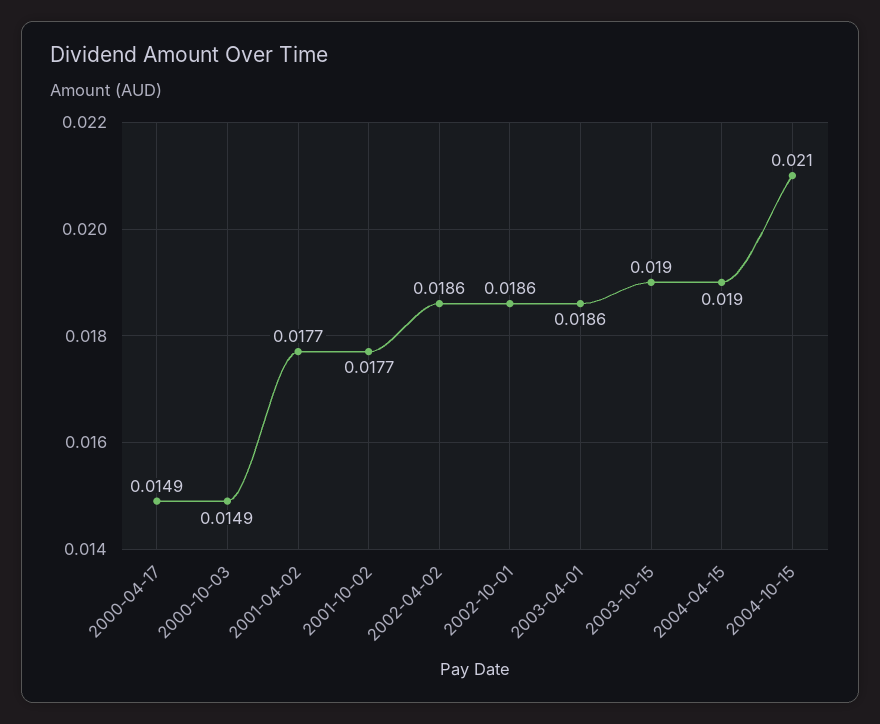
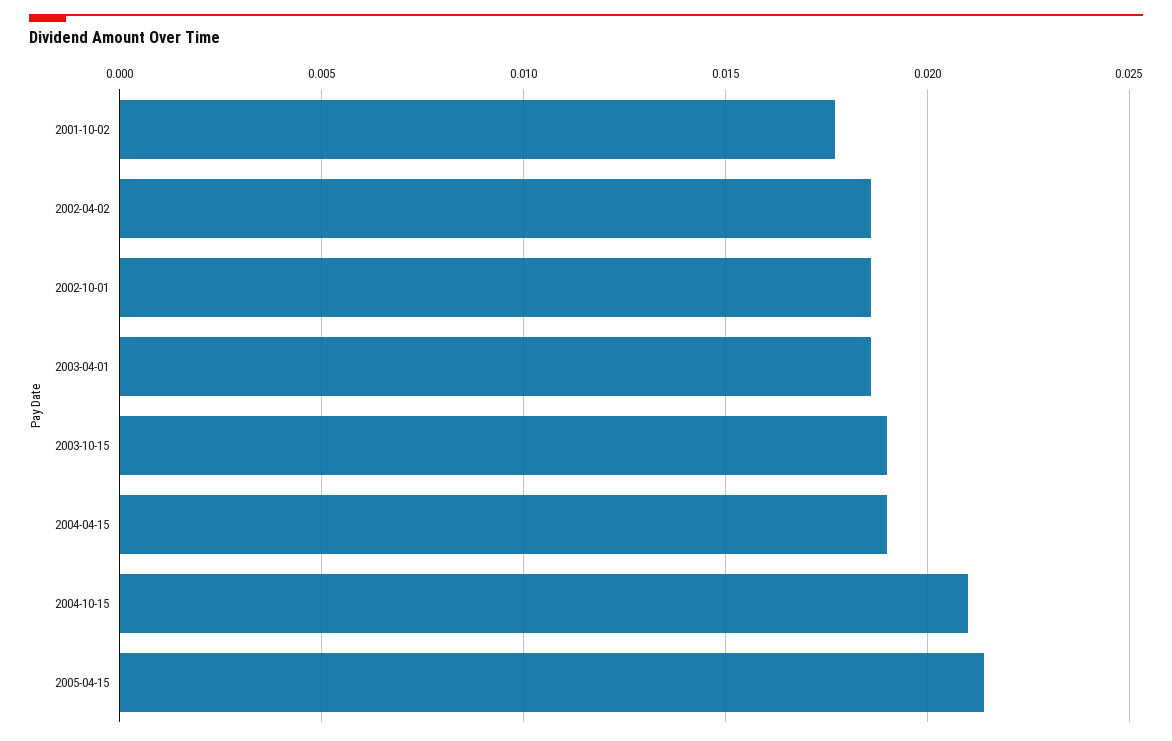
2000-04-17: 0.0149 -> none
2000-10-03: 0.0149 -> none
2001-04-02: 0.0177 -> none
2005-04-15: none -> 0.0215

